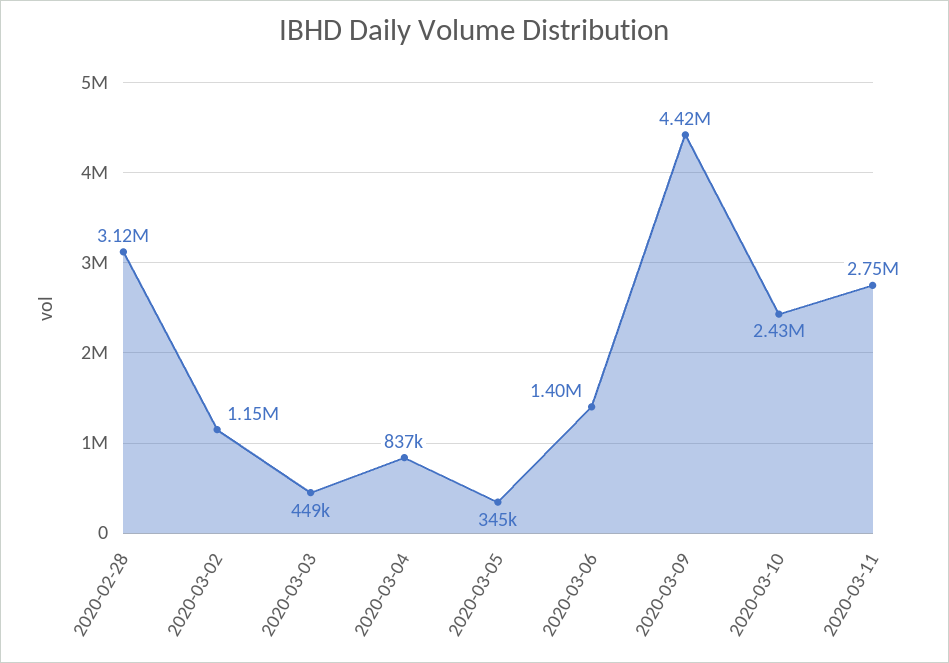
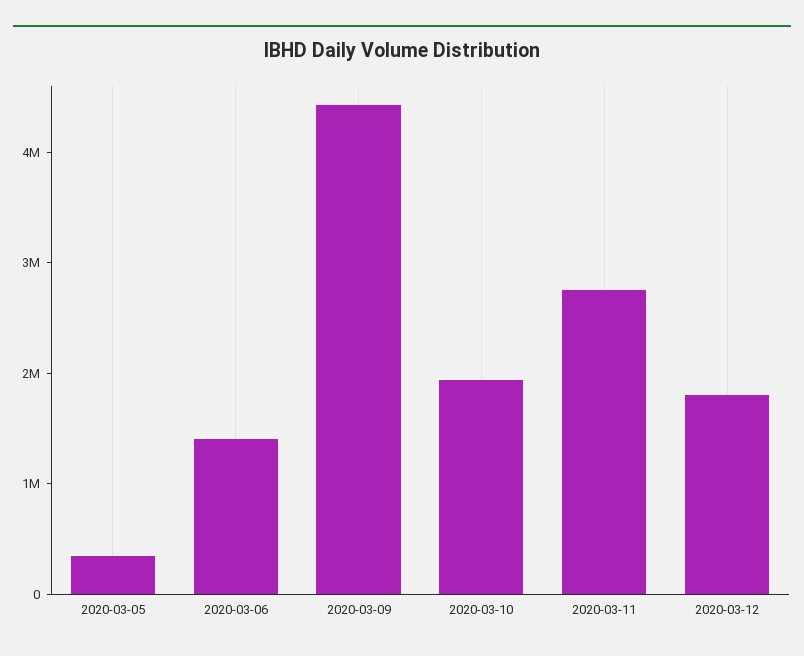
2020-02-28: 3120000 -> none
2020-03-02: 1150000 -> none
2020-03-03: 449000 -> none
2020-03-04: 837000 -> none
2020-03-10: 2430000 -> 2000000
2020-03-12: none -> 1800000

